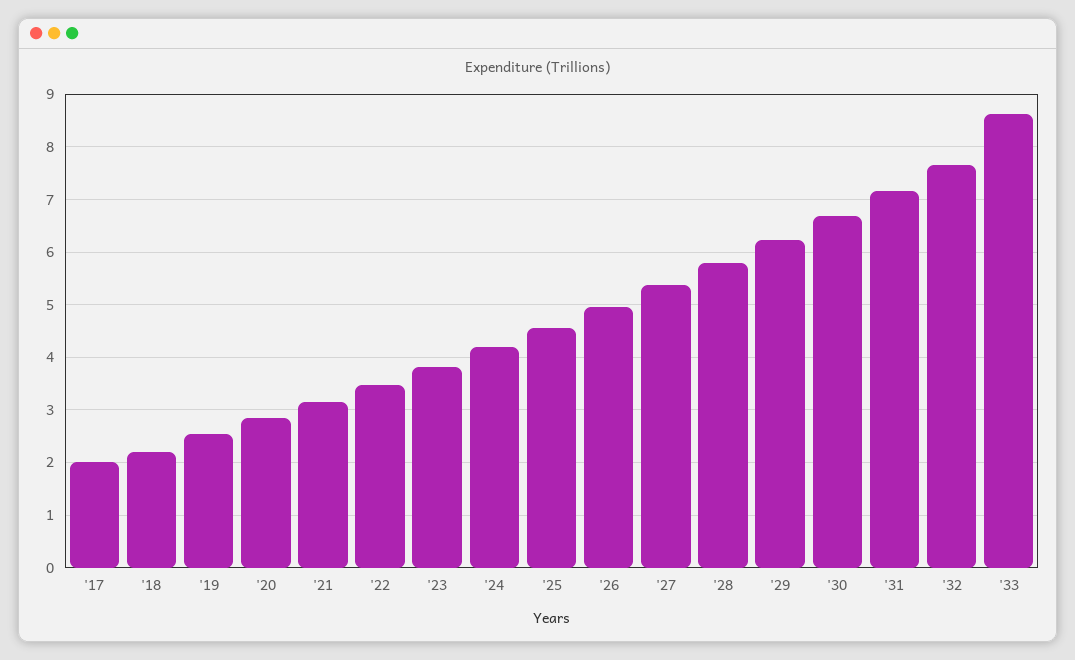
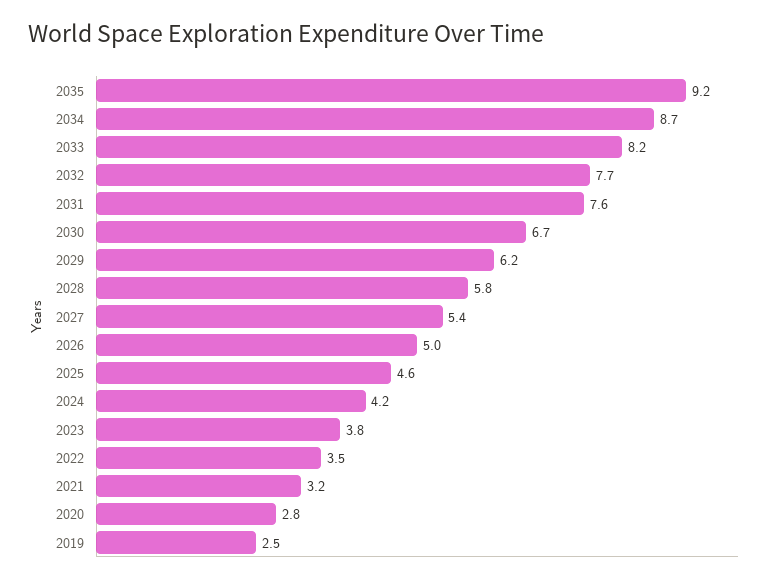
'17: 2 -> none
'18: 2.2 -> none
'31: 7.2 -> 7.6
'33: 8.6 -> 8.2
2035: none -> 9.2
2034: none -> 8.7

